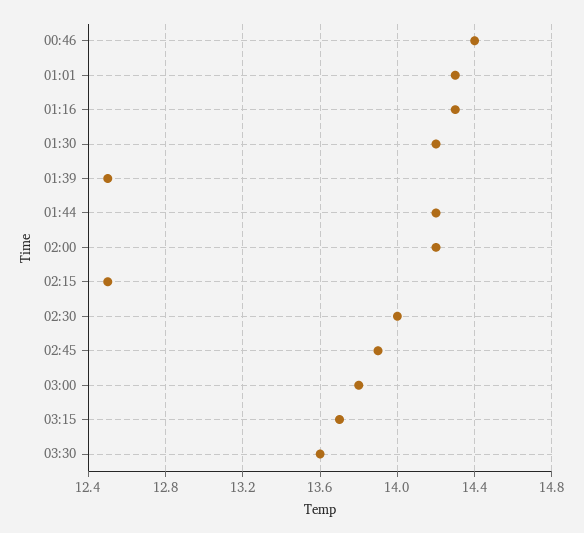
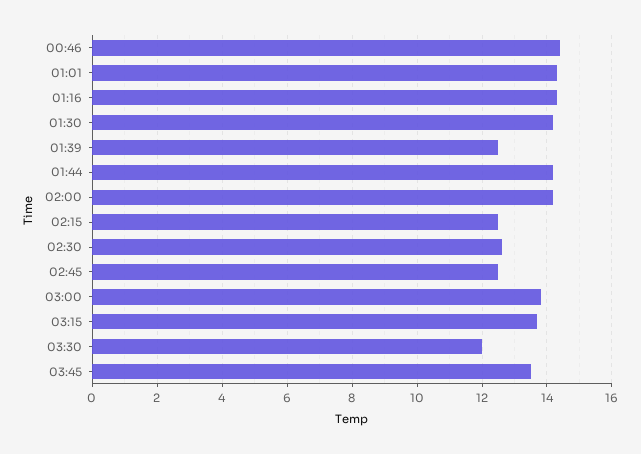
02:30: 14 -> 12.5
02:45: 13.9 -> 12.5
03:30: 13.6 -> 12
03:45: none -> 13.5

